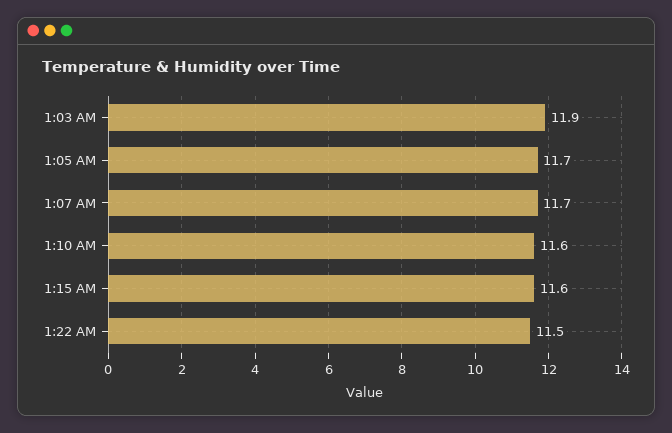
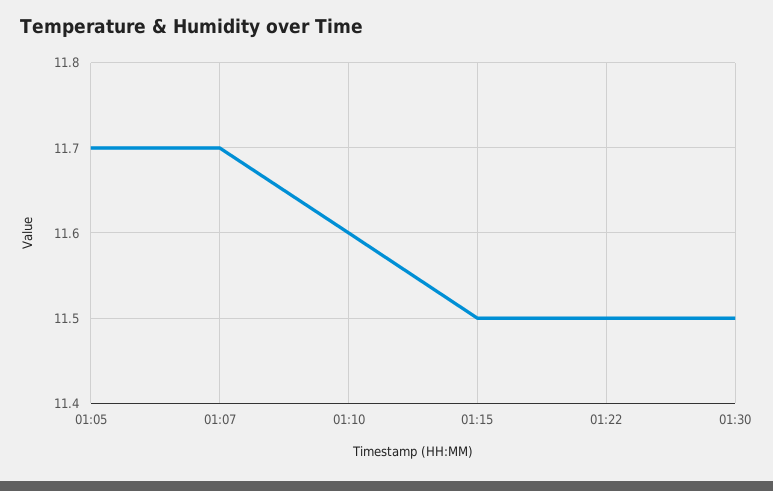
1:03 AM: 11.9 -> none
1:15 AM: 11.6 -> 11.5
01:30: none -> 11.5

